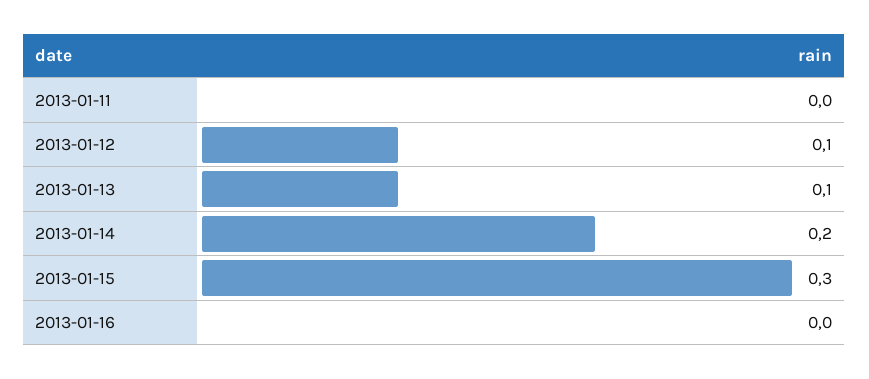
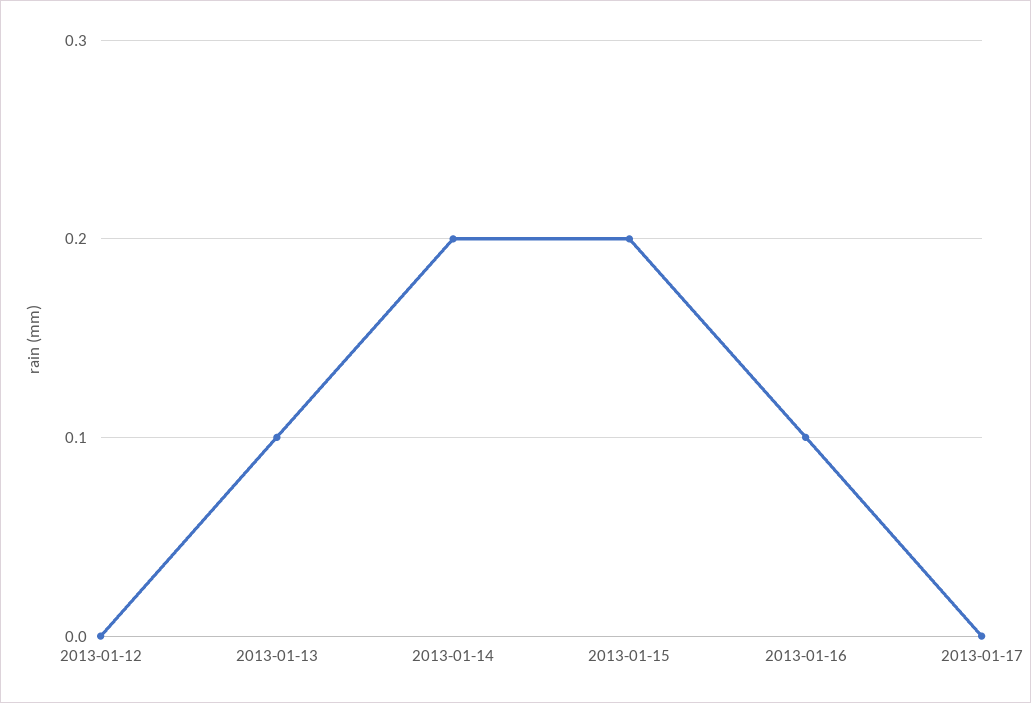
2013-01-11: 0 -> none
2013-01-12: 0.1 -> 0
2013-01-15: 0.3 -> 0.2
2013-01-16: 0 -> 0.1
2013-01-17: none -> 0

